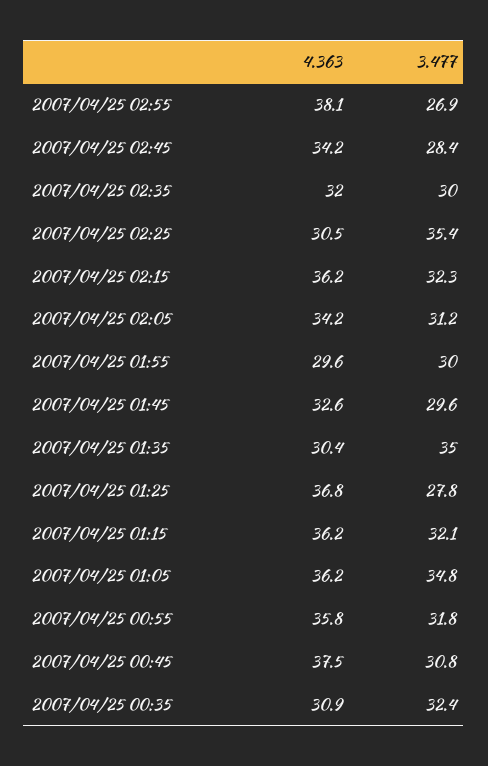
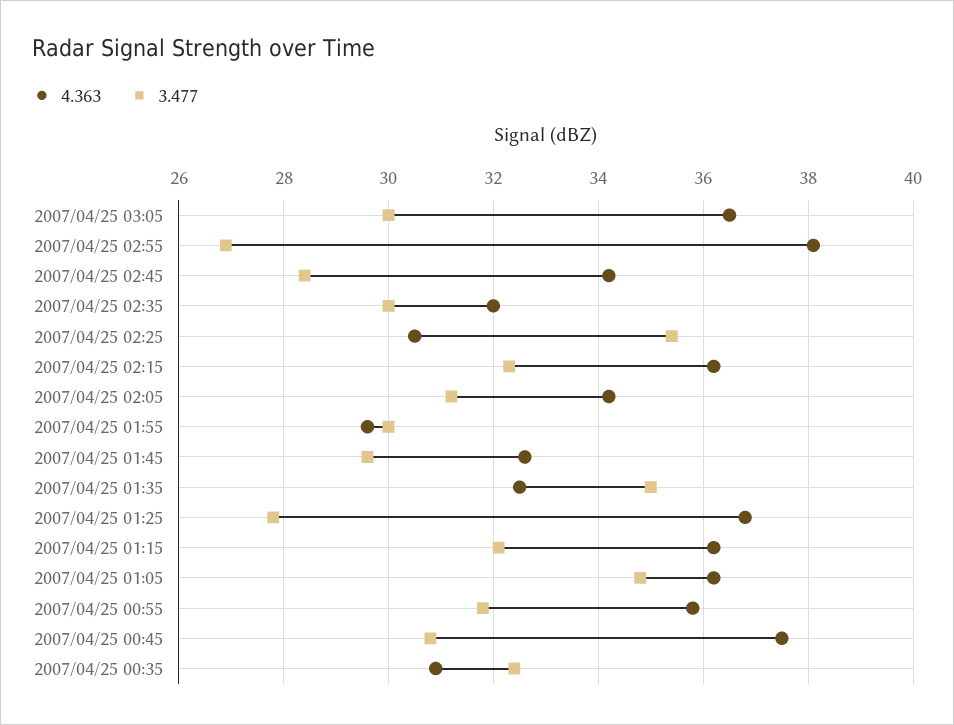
4.363, 2007/04/25 01:35: 30.4 -> 32.5
4.363, 2007/04/25 03:05: none -> 36.5
3.477, 2007/04/25 03:05: none -> 30

